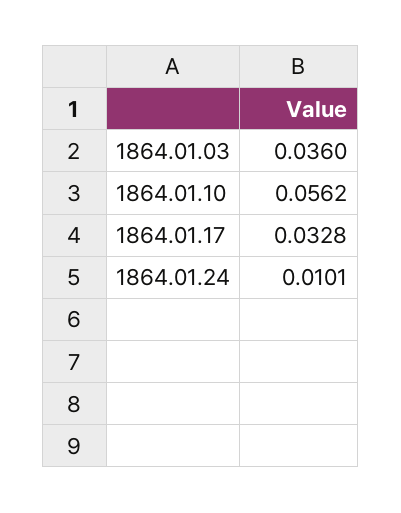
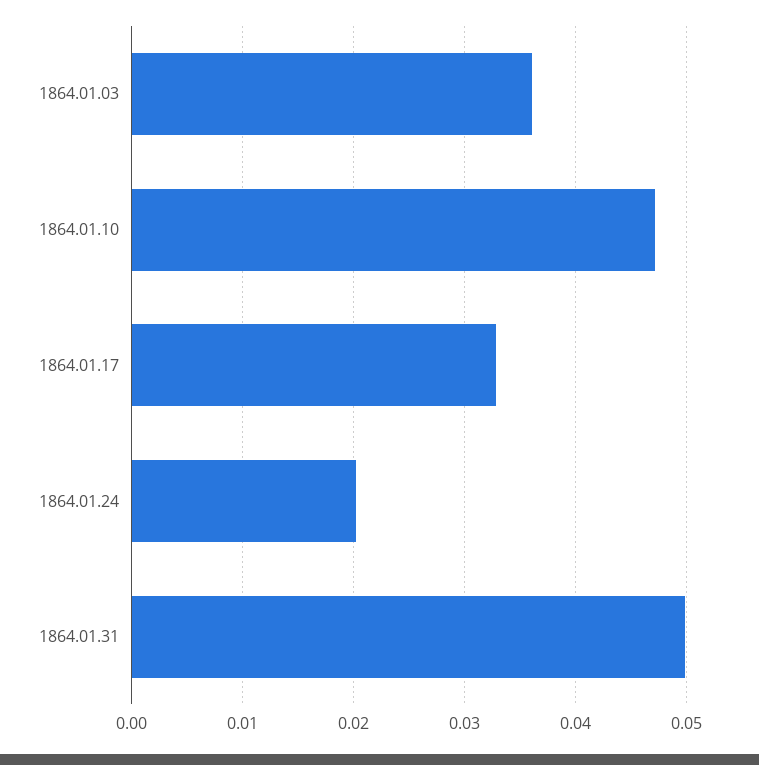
1864.01.10: 0.0562 -> 0.047
1864.01.24: 0.0101 -> 0.02
1864.01.31: none -> 0.05

